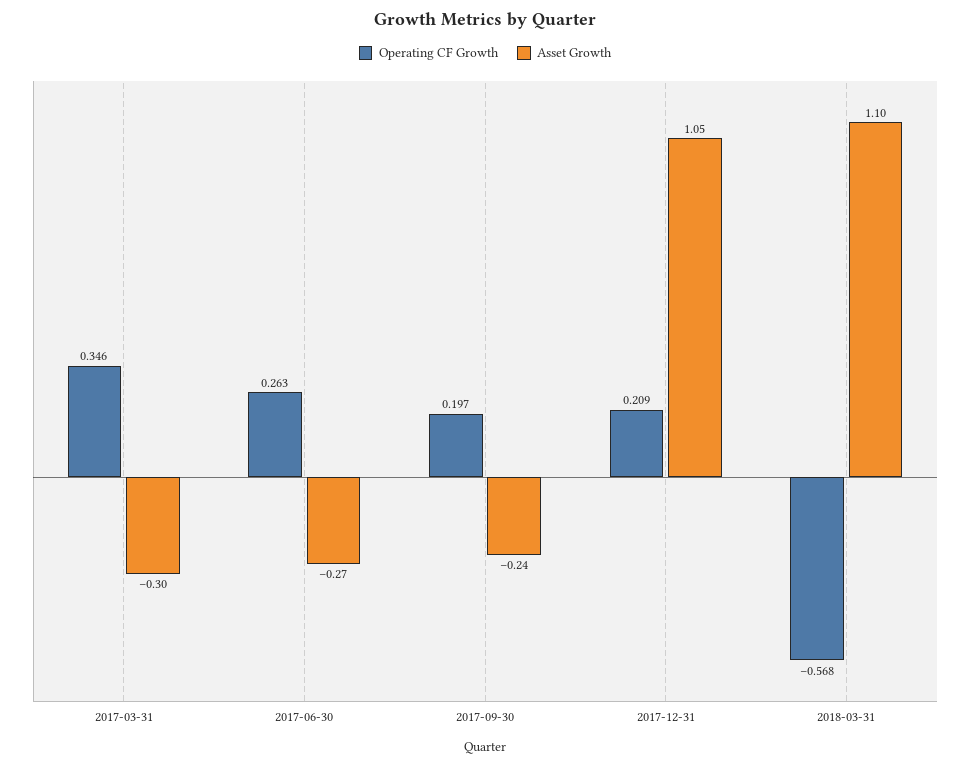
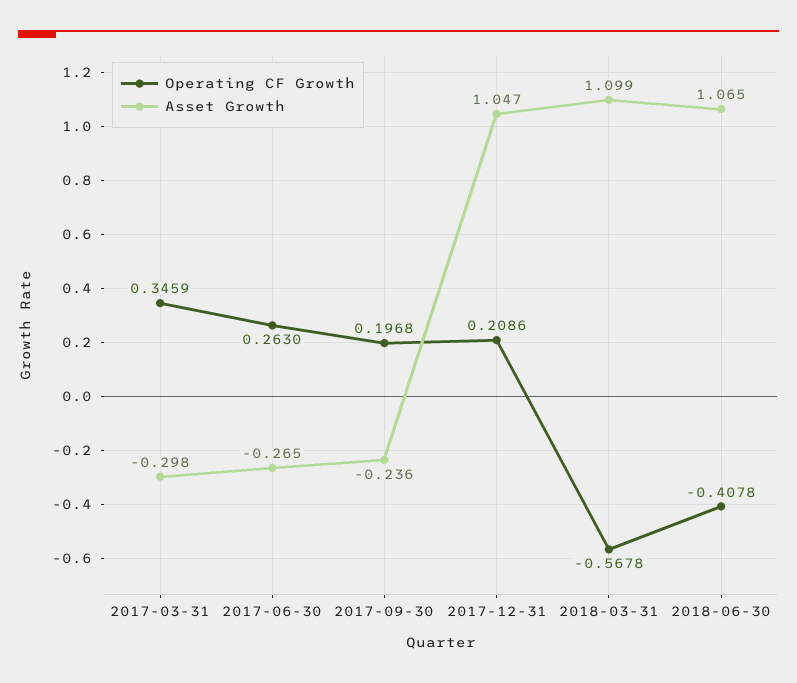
Operating CF Growth, 2018-06-30: none -> -0.4078
Asset Growth, 2018-06-30: none -> 1.065

